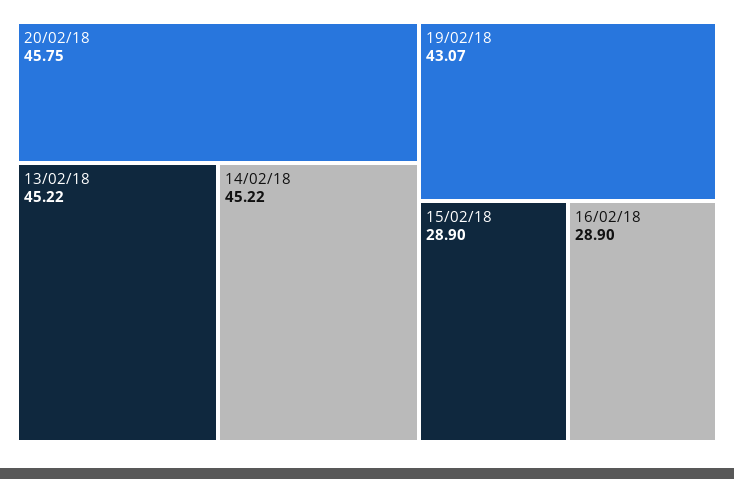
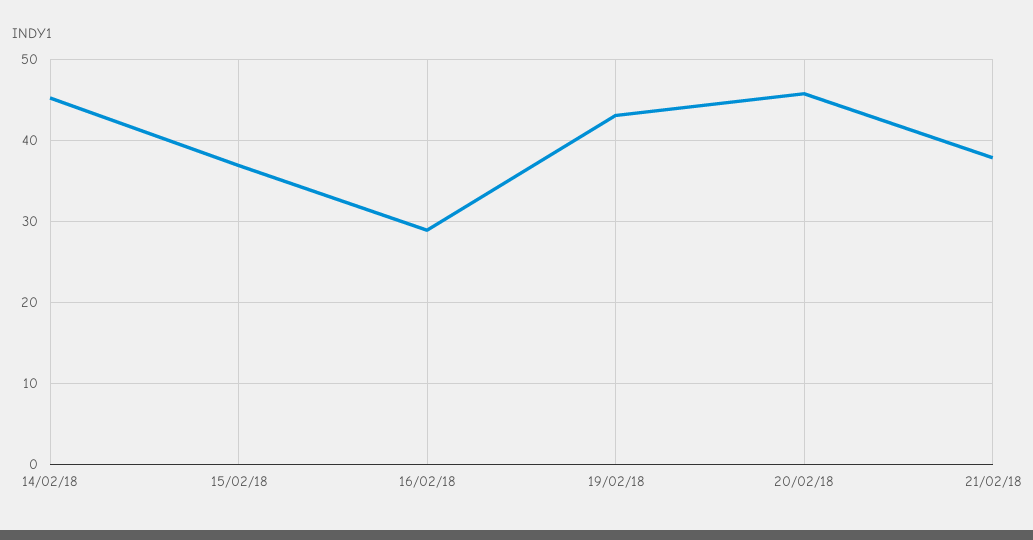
13/02/18: 45.22 -> none
15/02/18: 28.9 -> 37
21/02/18: none -> 38

